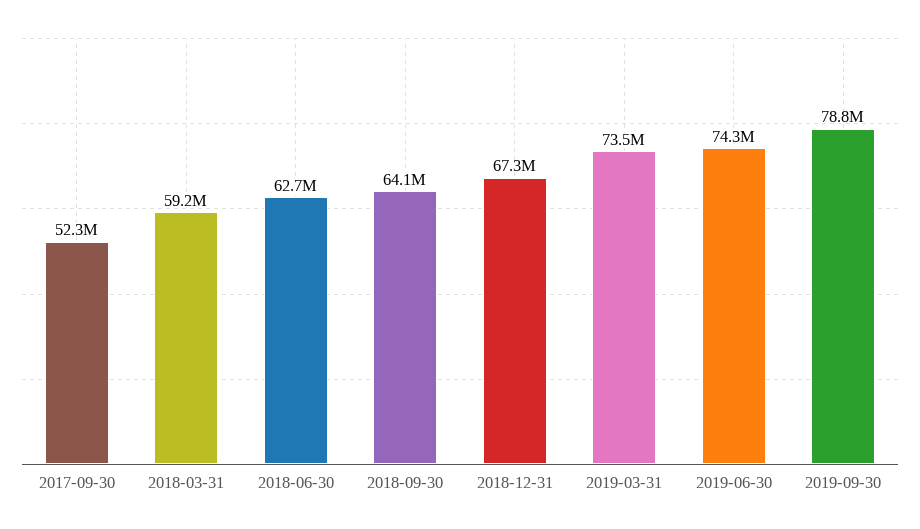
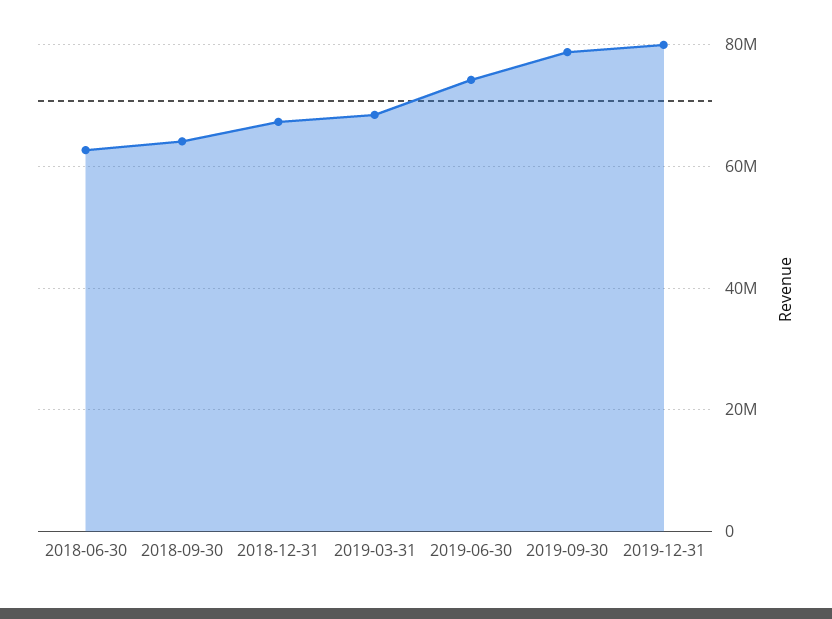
2017-09-30: 52300000 -> none
2018-03-31: 59200000 -> none
2019-03-31: 73500000 -> 68000000
2019-12-31: none -> 80000000

